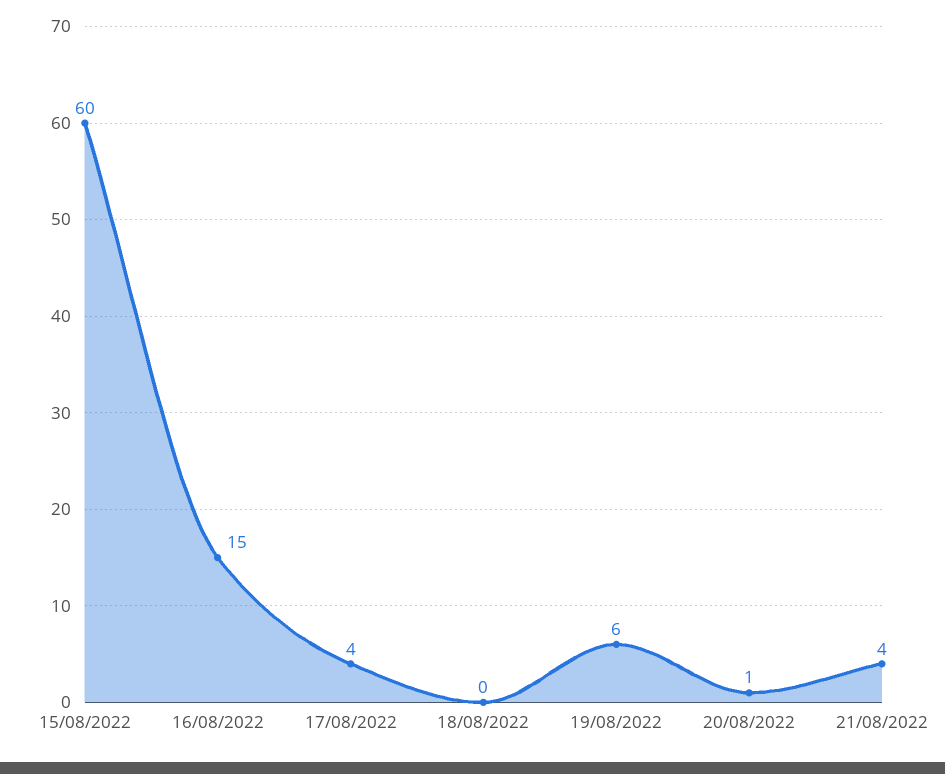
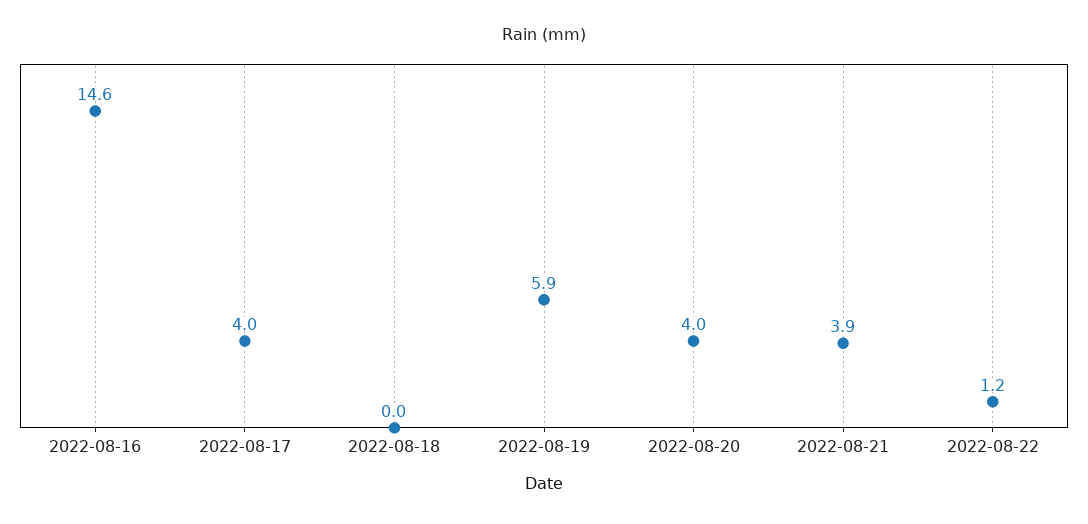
15/08/2022: 60 -> none
20/08/2022: 1 -> 4
2022-08-22: none -> 1.2

